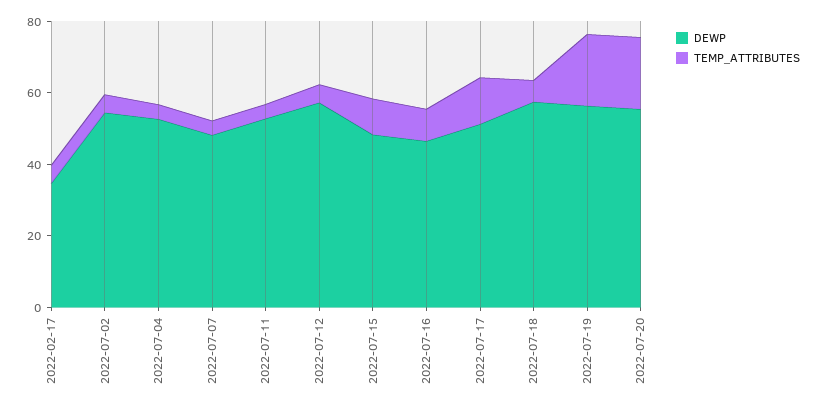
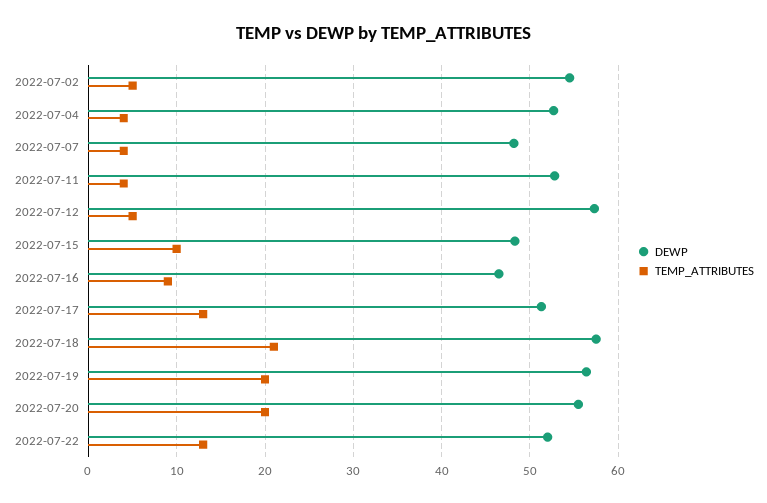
DEWP, 2022-02-17: 35 -> none
TEMP_ATTRIBUTES, 2022-02-17: 5 -> none
TEMP_ATTRIBUTES, 2022-07-18: 5 -> 21
DEWP, 2022-07-22: none -> 52
TEMP_ATTRIBUTES, 2022-07-22: none -> 13

